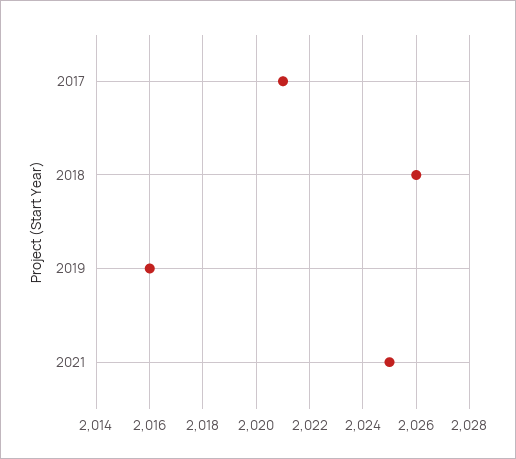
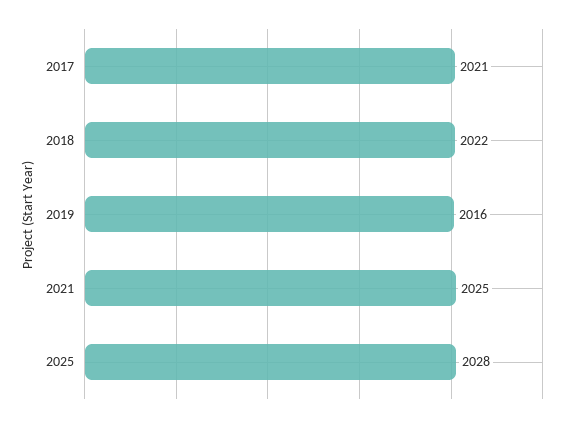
2018: 2026 -> 2022
2025: none -> 2028

